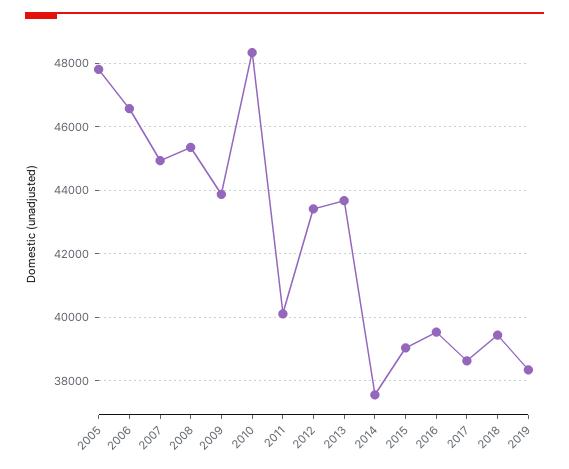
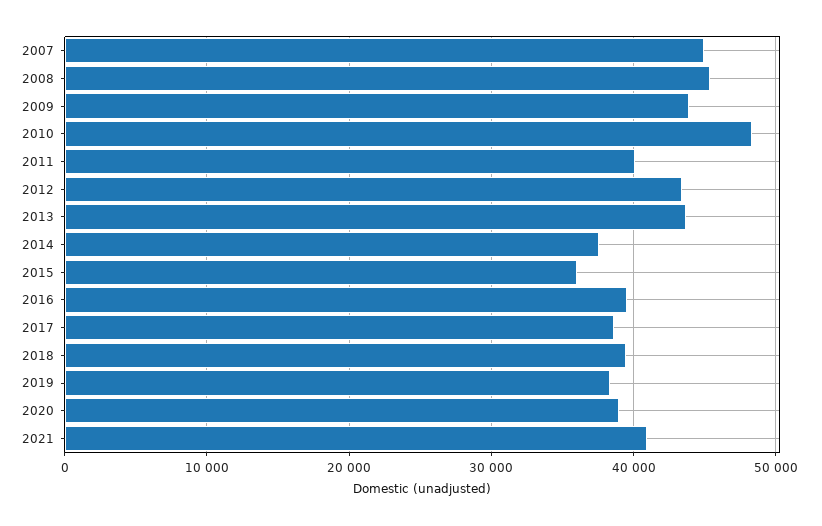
2005: 47800 -> none
2006: 46600 -> none
2015: 39000 -> 36000
2020: none -> 39000
2021: none -> 41000

